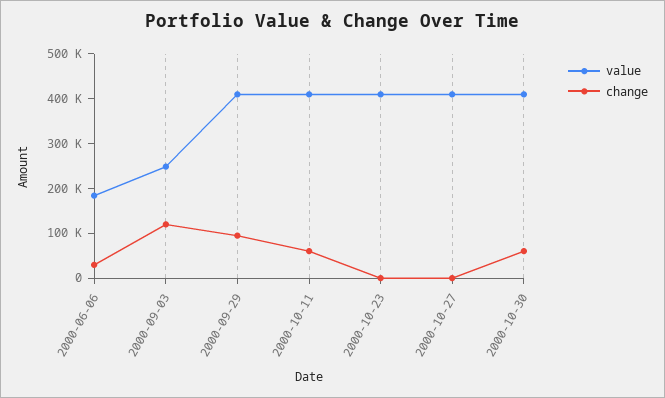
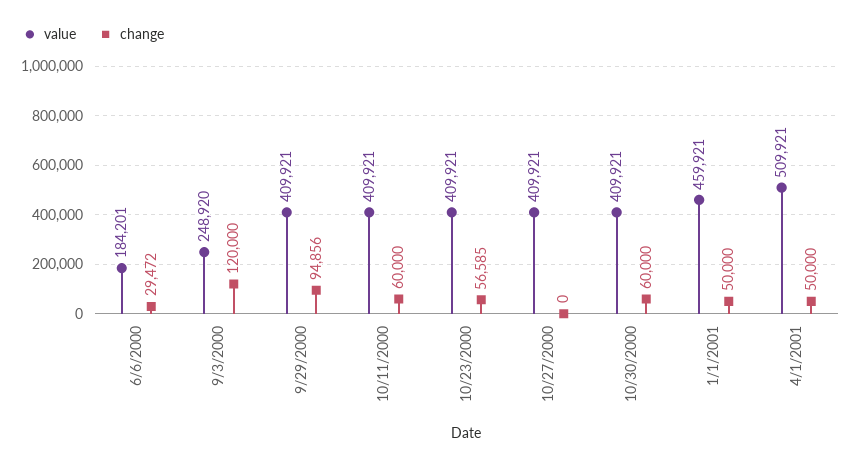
change, 2000-10-23: 0 -> 56585
value, 1/1/2001: none -> 459921
change, 1/1/2001: none -> 50000
value, 4/1/2001: none -> 509921
change, 4/1/2001: none -> 50000

